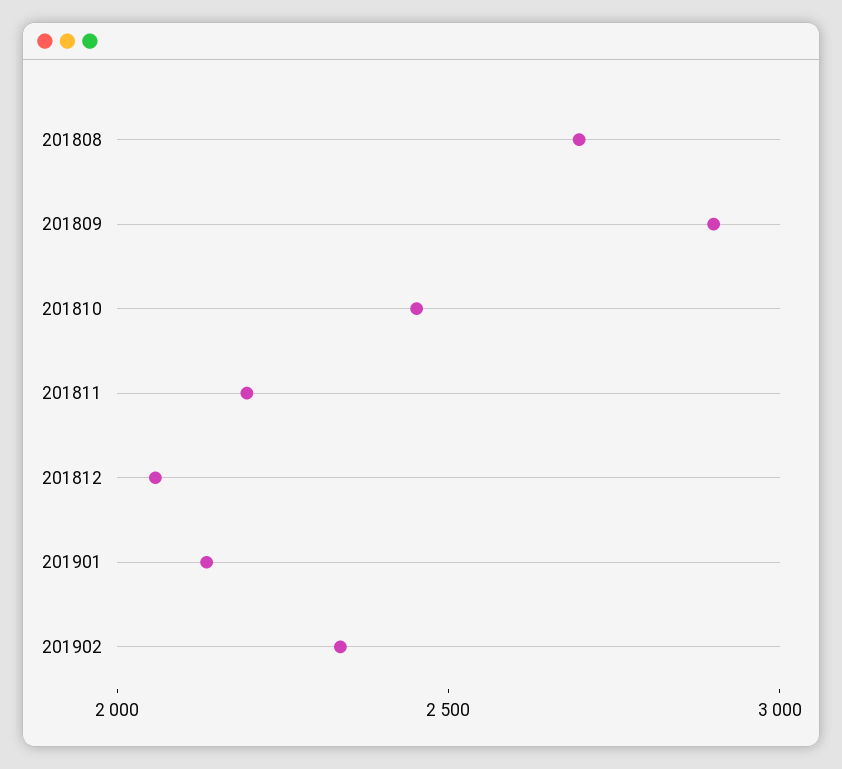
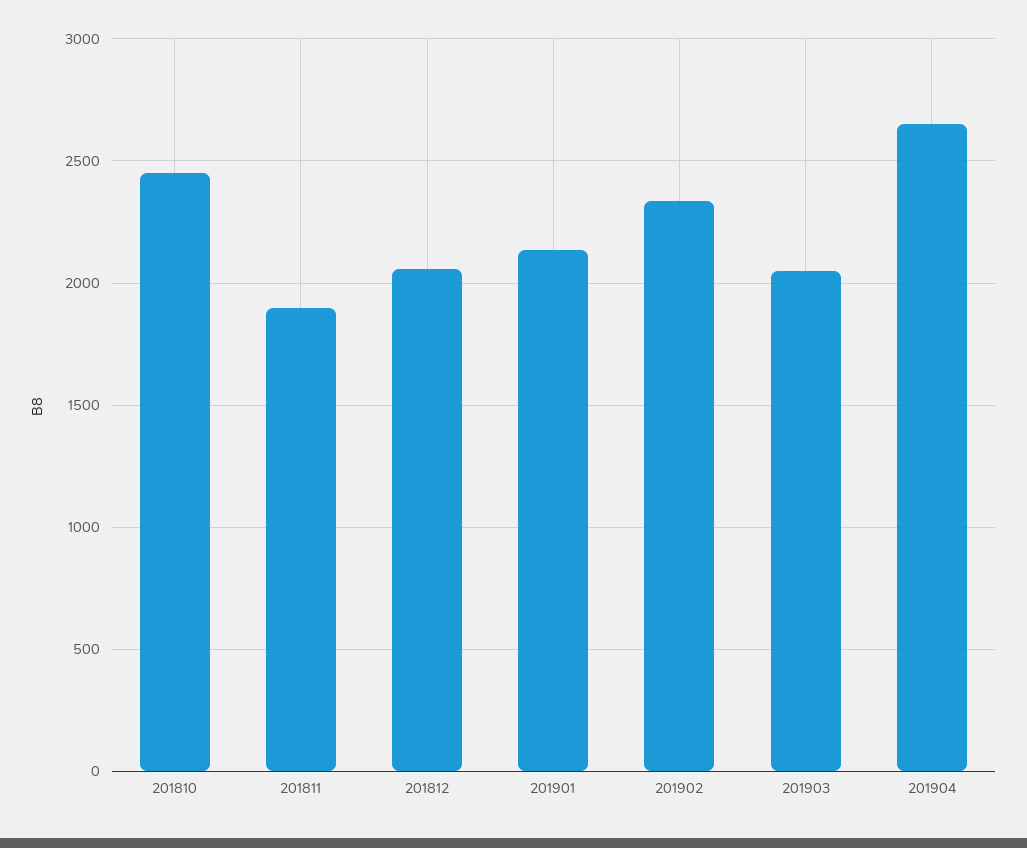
201808: 2700 -> none
201809: 2900 -> none
201811: 2200 -> 1900
201903: none -> 2050
201904: none -> 2650

